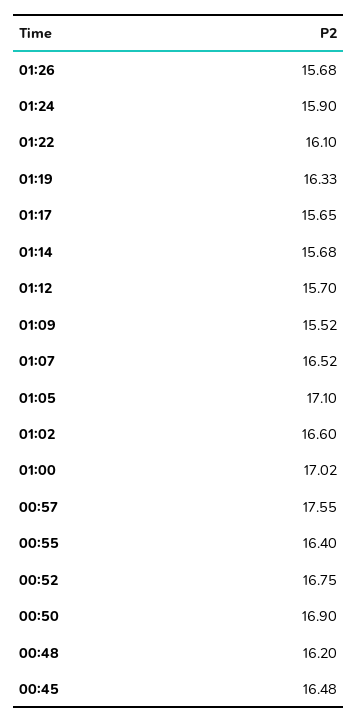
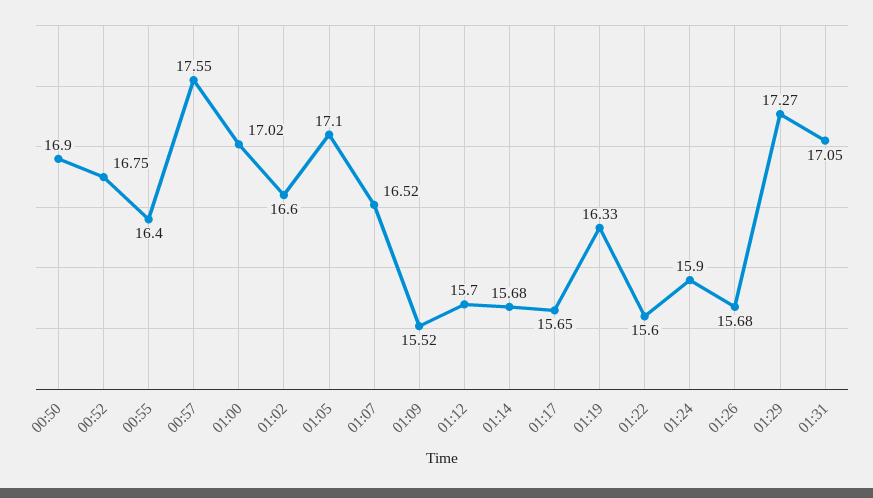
01:22: 16.1 -> 15.6
00:48: 16.2 -> none
00:45: 16.48 -> none
01:29: none -> 17.27
01:31: none -> 17.05

